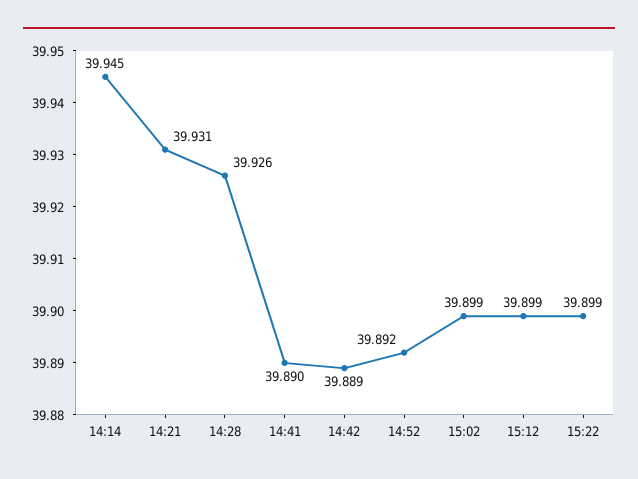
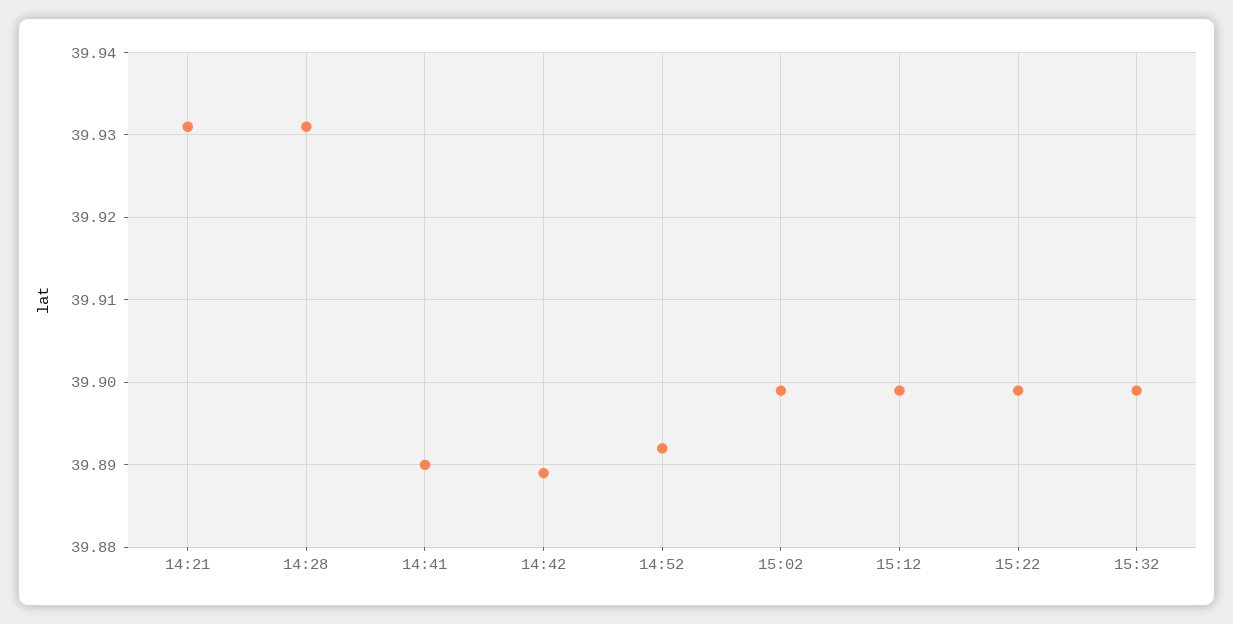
14:14: 39.945 -> none
14:28: 39.926 -> 39.931
15:32: none -> 39.899

